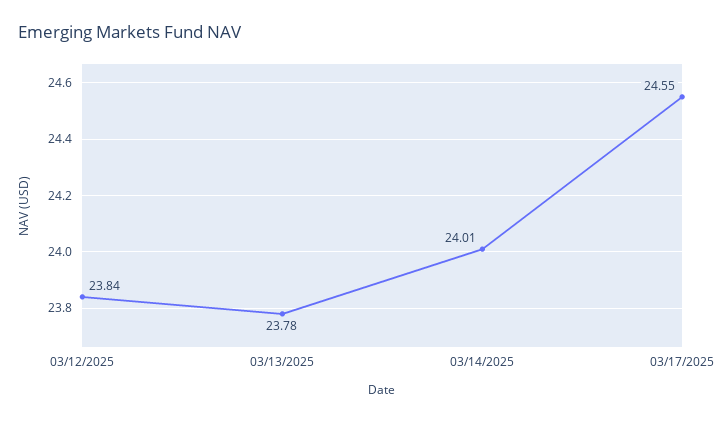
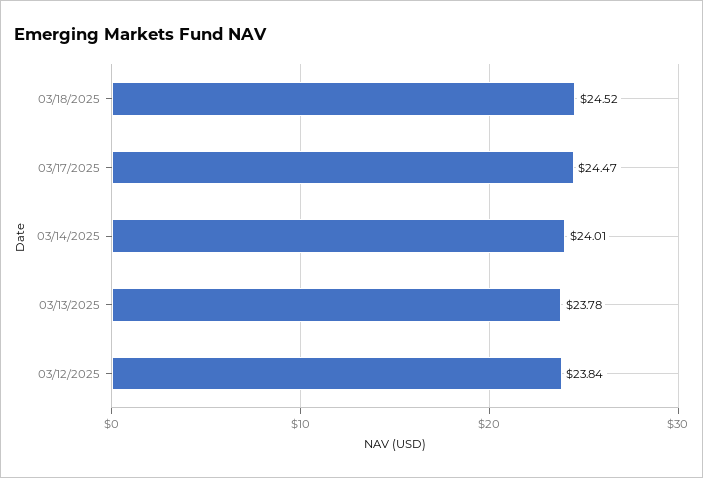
03/17/2025: 24.55 -> 24.47
03/18/2025: none -> 24.52

